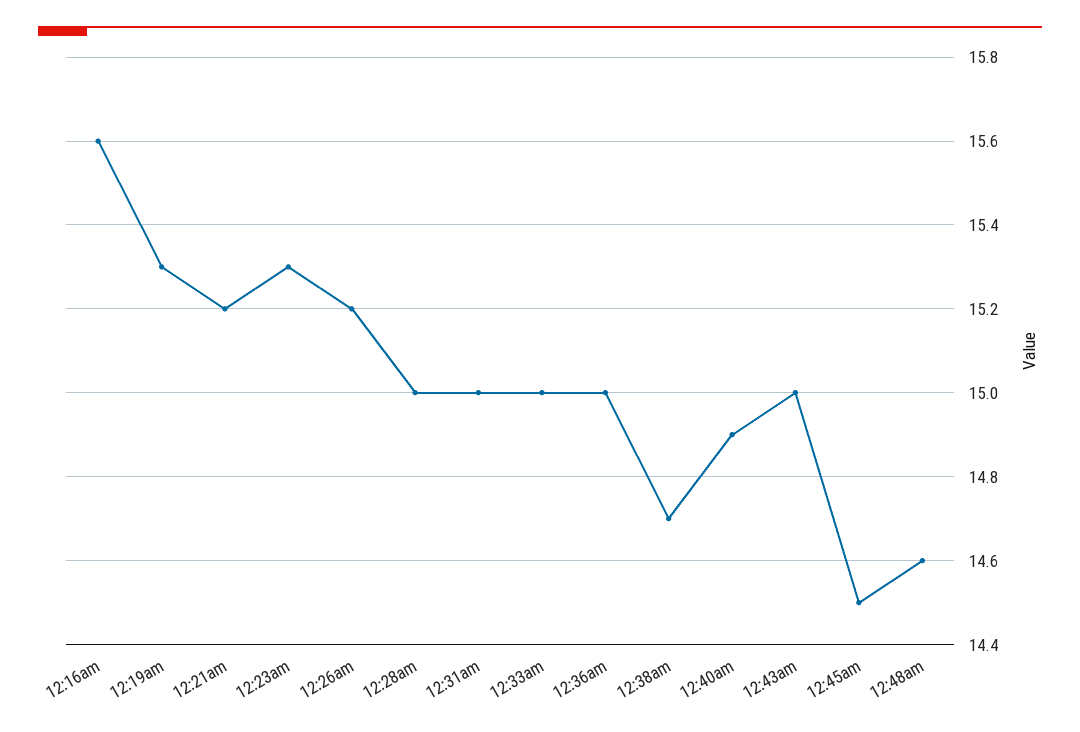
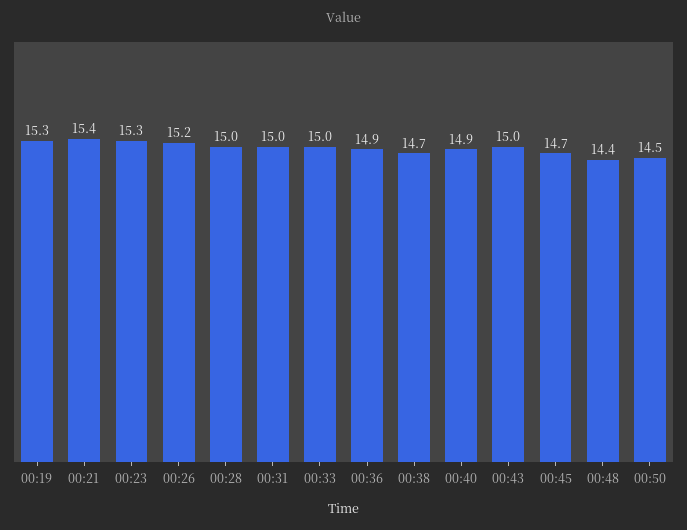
12:16am: 15.6 -> none
12:21am: 15.2 -> 15.4
12:36am: 15 -> 14.9
12:45am: 14.5 -> 14.7
12:48am: 14.6 -> 14.4
00:50: none -> 14.5

